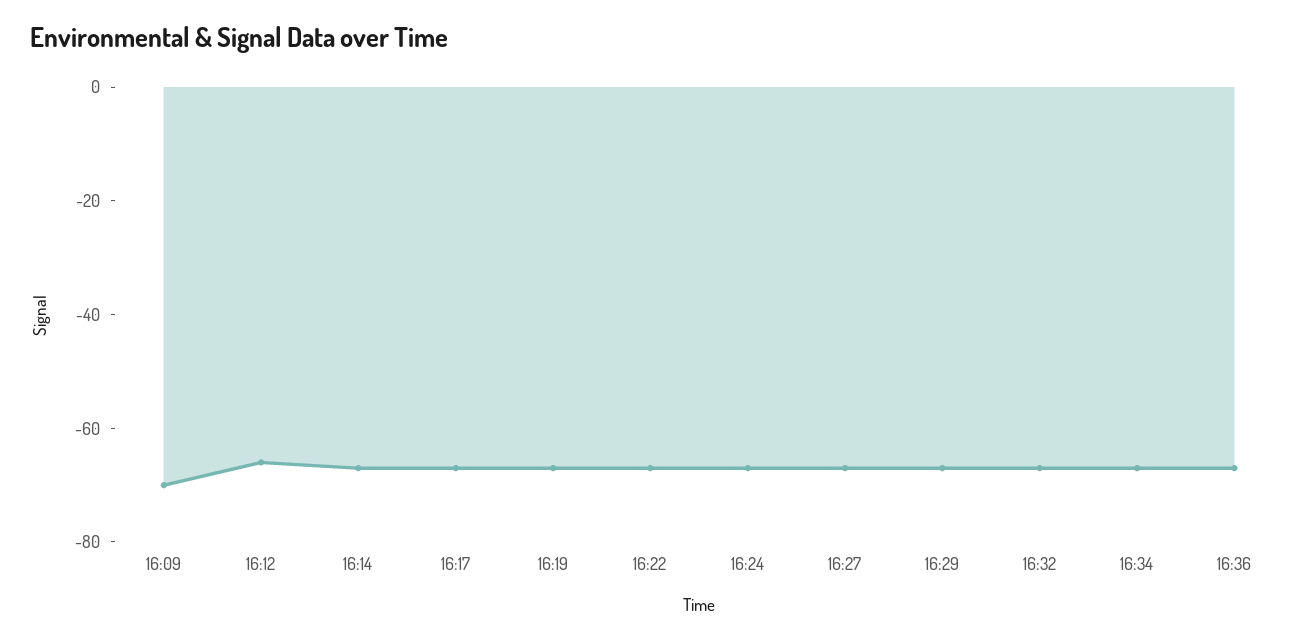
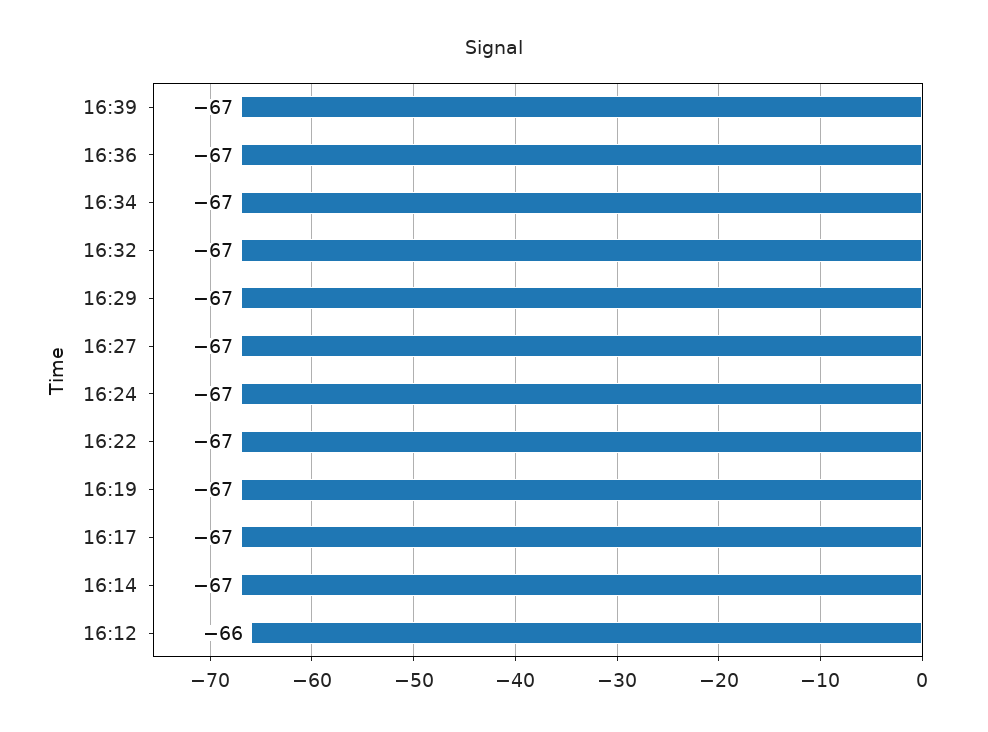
16:09: -70 -> none
16:39: none -> -67

